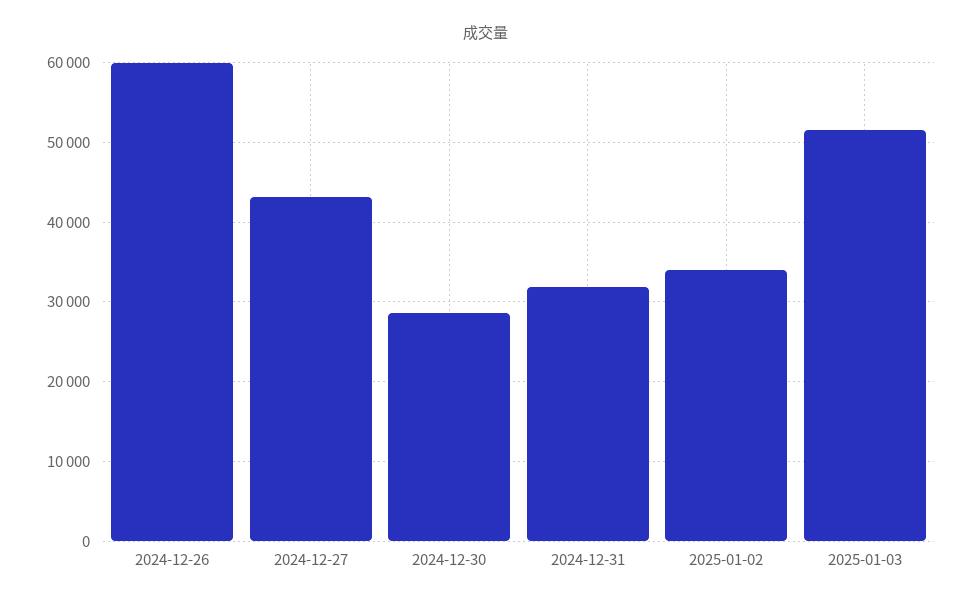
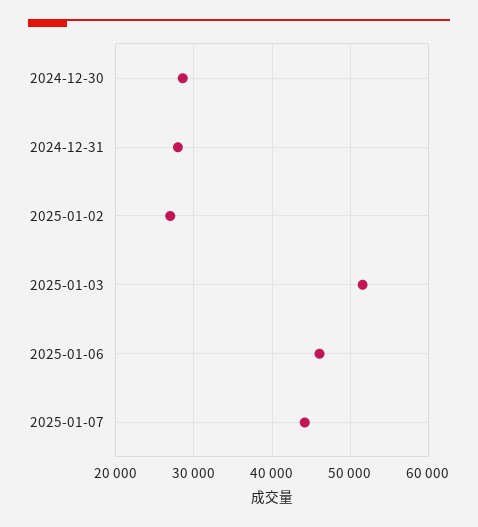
2024-12-26: 60000 -> none
2024-12-27: 43000 -> none
2024-12-31: 32000 -> 28000
2025-01-02: 34000 -> 27000
2025-01-06: none -> 46000
2025-01-07: none -> 44000

